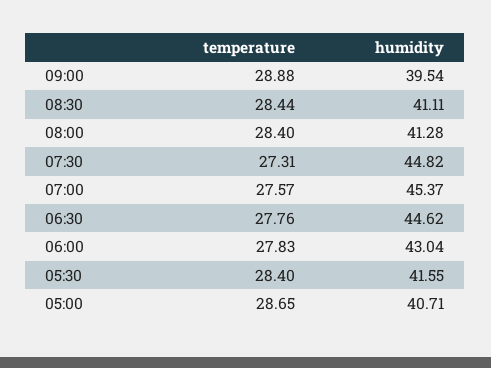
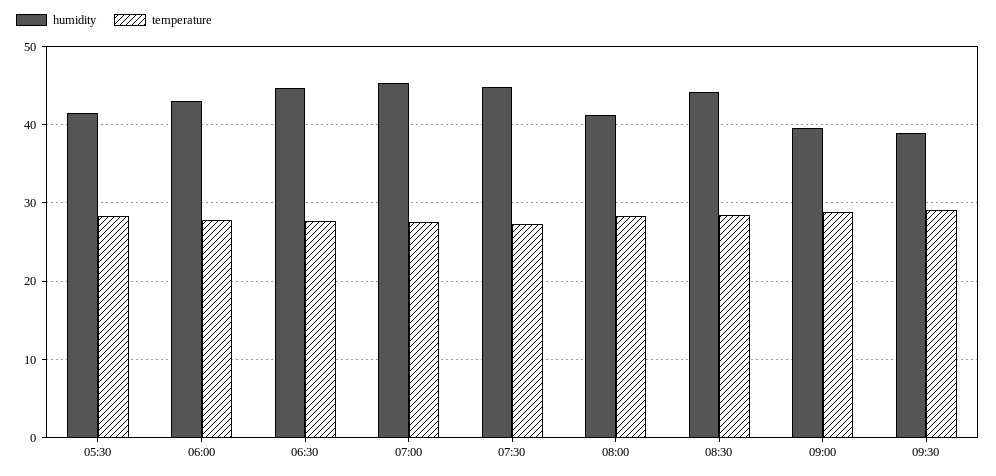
humidity, 08:30: 41.11 -> 44
temperature, 05:00: 28.65 -> none
humidity, 05:00: 40.71 -> none
humidity, 09:30: none -> 39
temperature, 09:30: none -> 29

